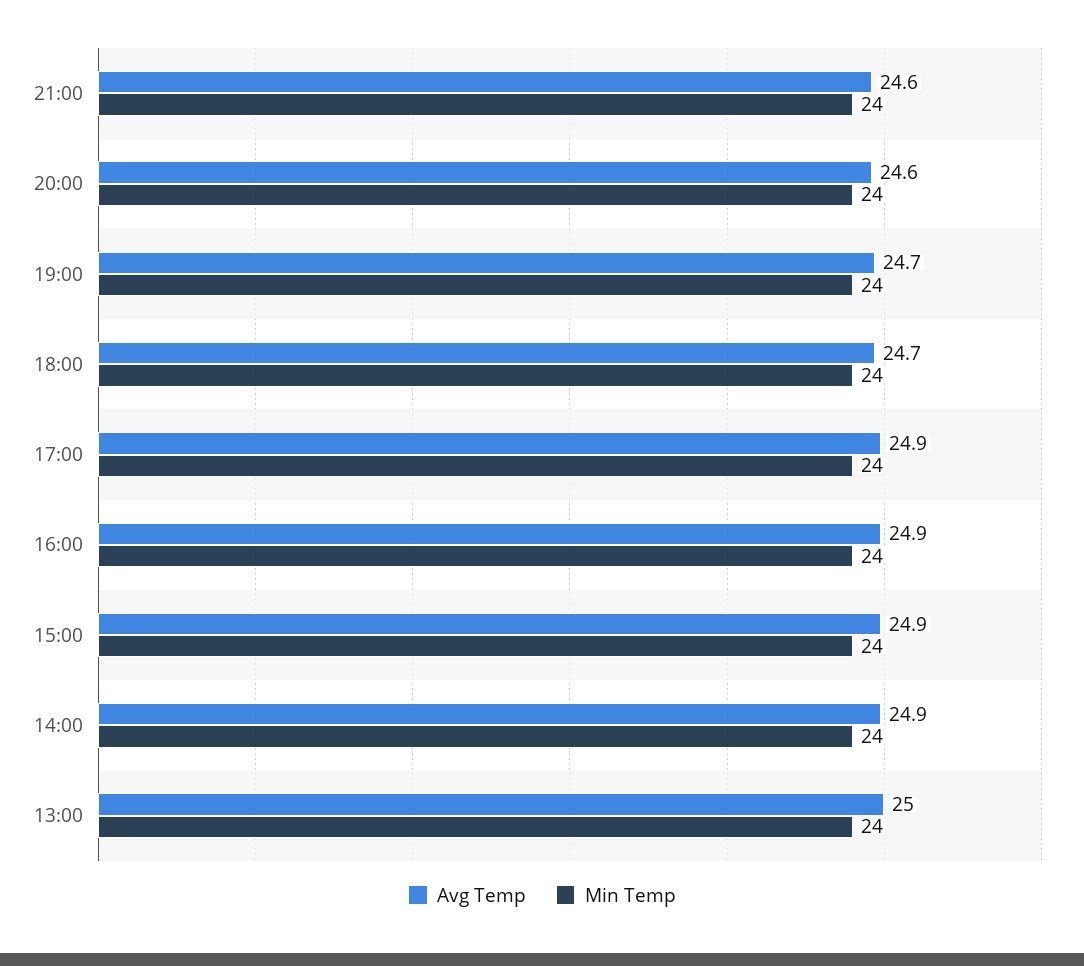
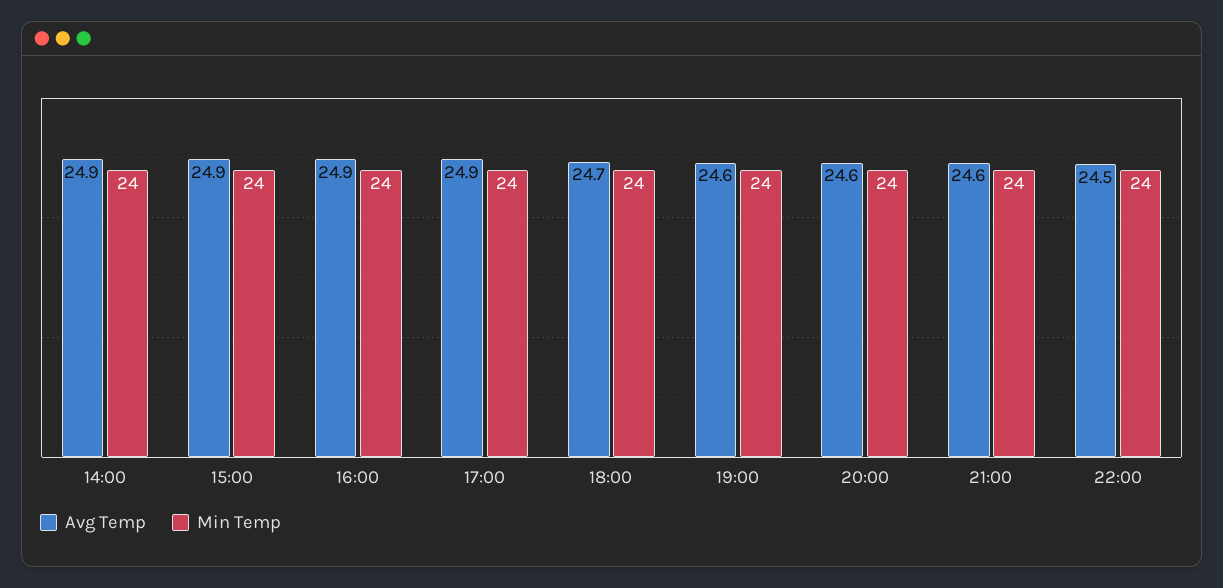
Avg Temp, 19:00: 24.7 -> 24.6
Avg Temp, 13:00: 25 -> none
Min Temp, 13:00: 24 -> none
Avg Temp, 22:00: none -> 24.5
Min Temp, 22:00: none -> 24

